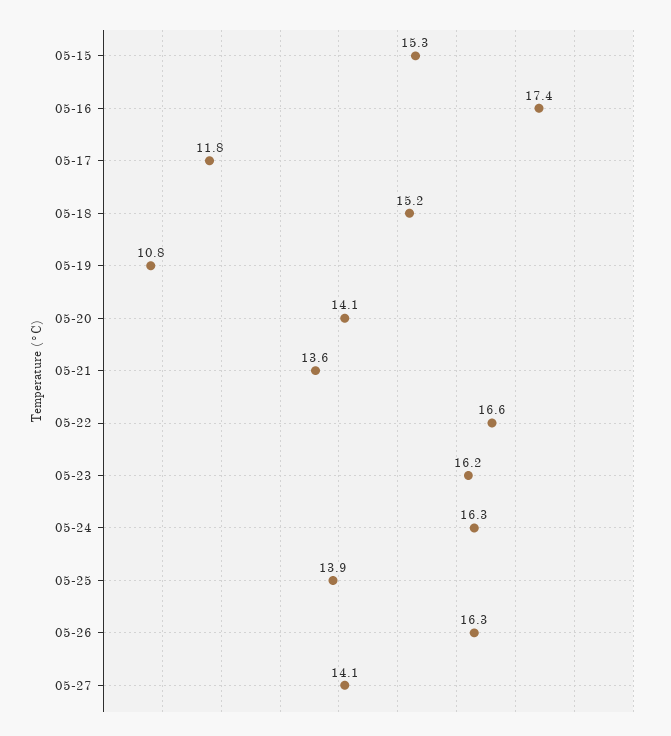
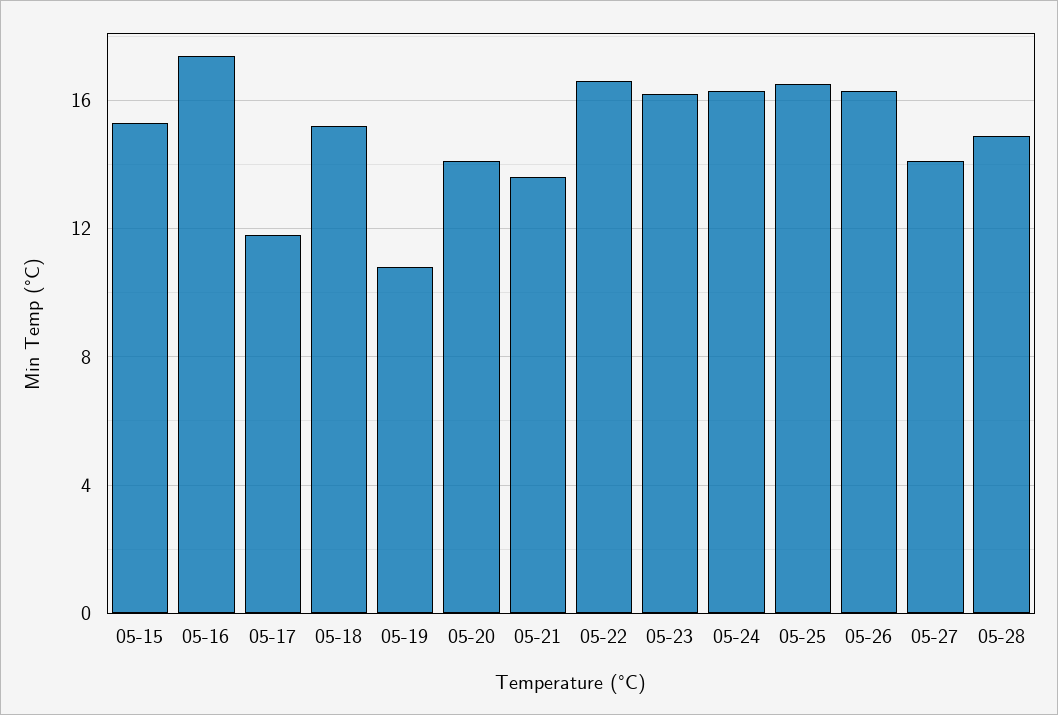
05-25: 13.9 -> 16.5
05-28: none -> 15

